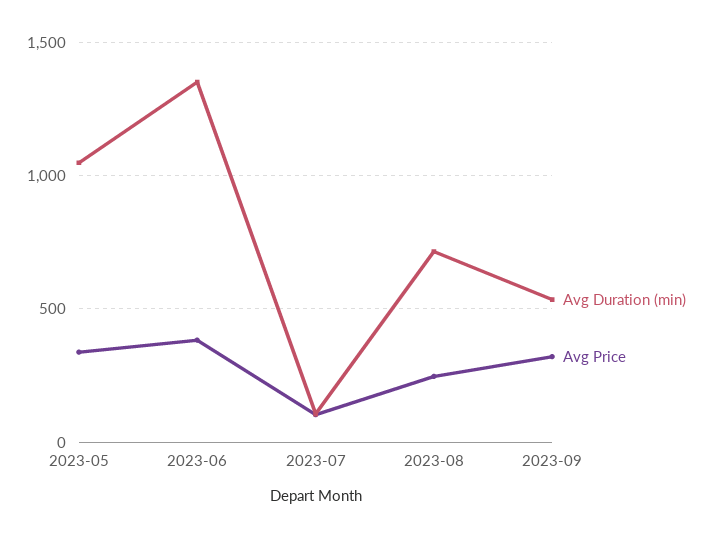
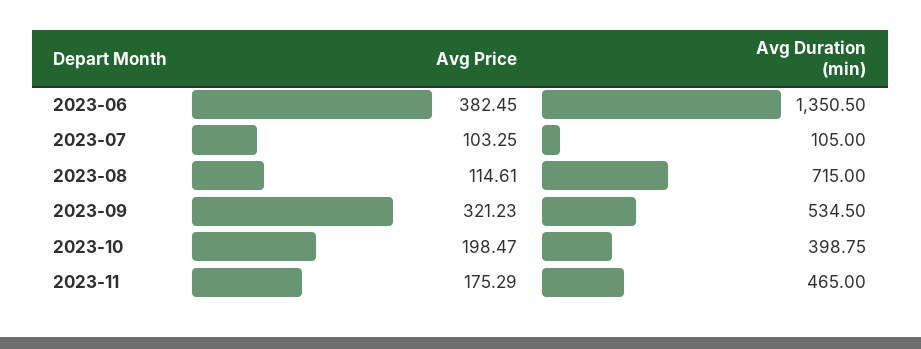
Avg Duration (min), 2023-05: 1050 -> none
Avg Price, 2023-05: 350 -> none
Avg Price, 2023-08: 250 -> 114.61
Avg Price, 2023-10: none -> 198.47
Avg Duration (min), 2023-10: none -> 398.75
Avg Price, 2023-11: none -> 175.29
Avg Duration (min), 2023-11: none -> 465

